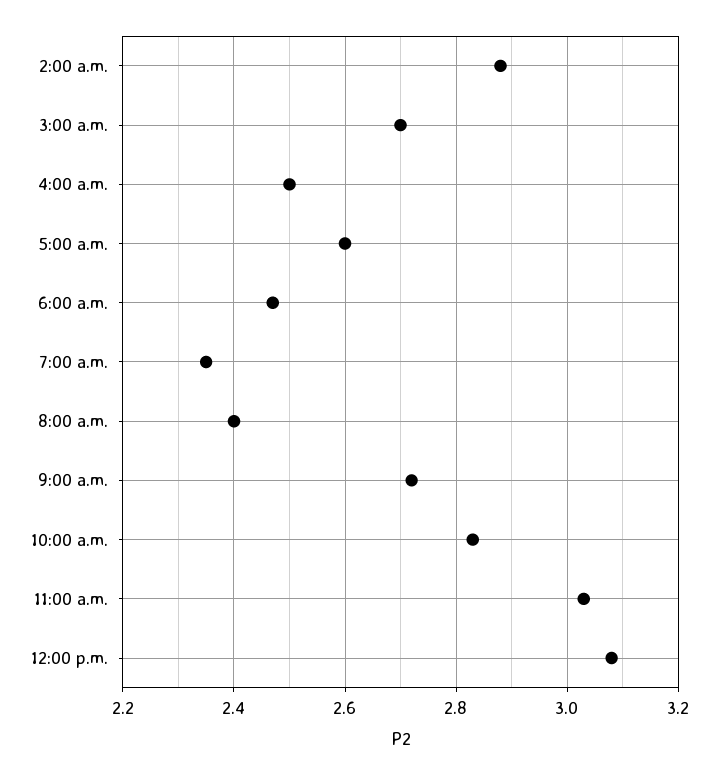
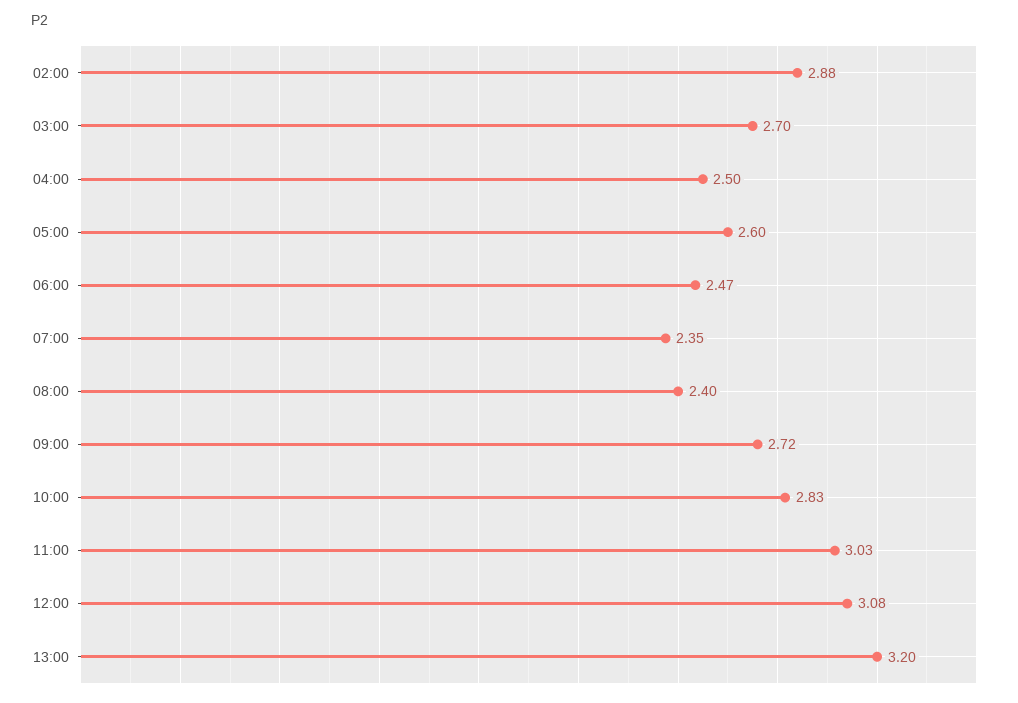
13:00: none -> 3.2

